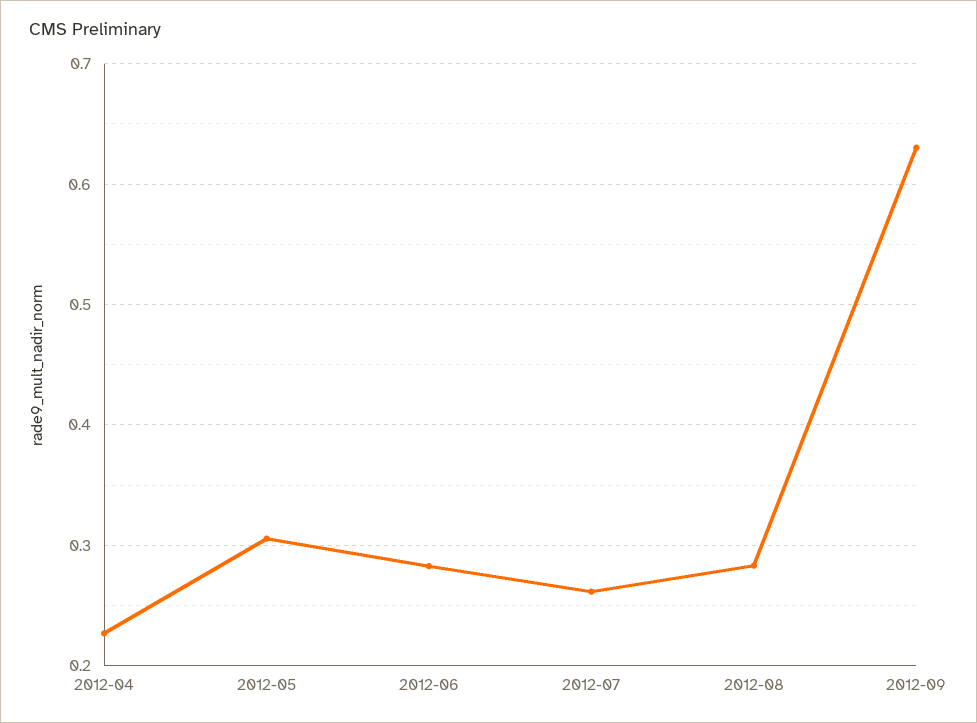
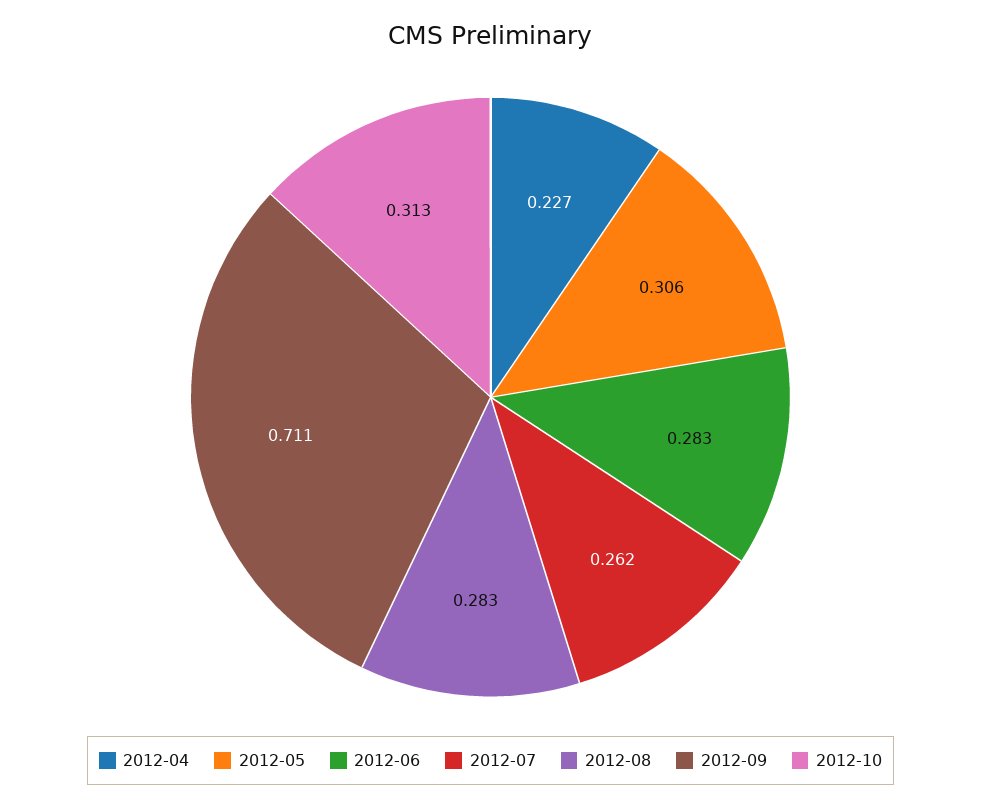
2012-09: 0.63 -> 0.711
2012-10: none -> 0.313

